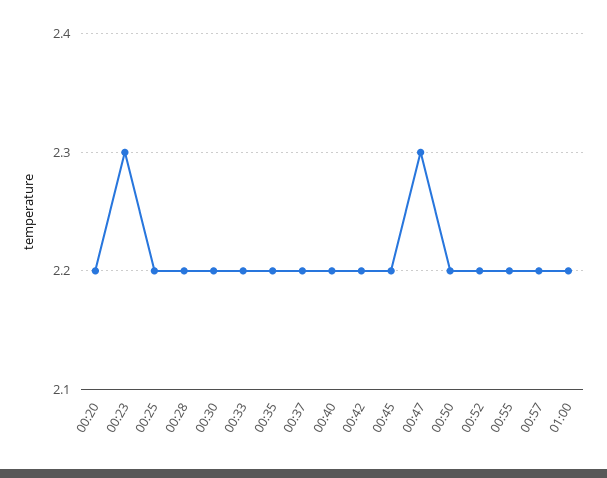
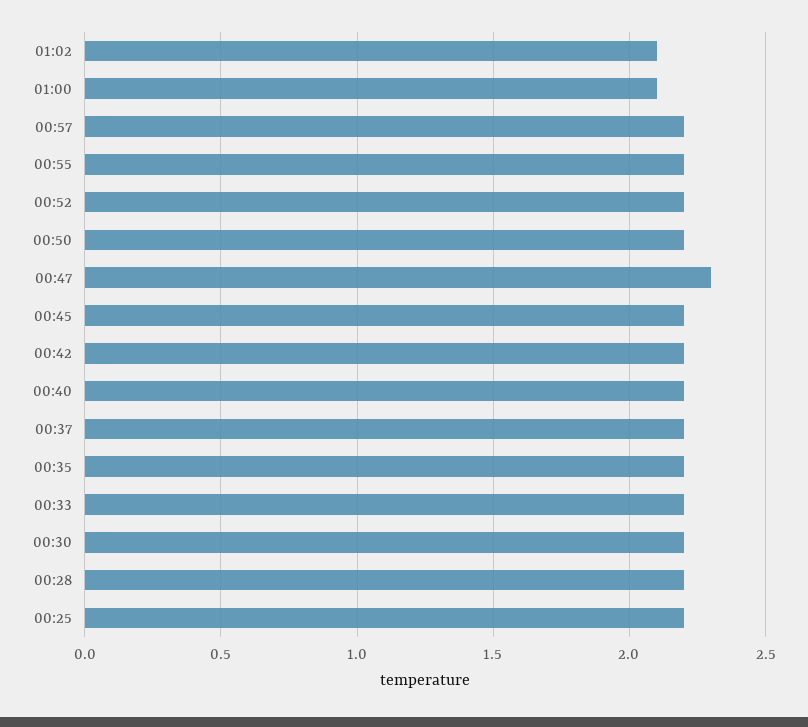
00:20: 2.2 -> none
00:23: 2.3 -> none
01:00: 2.2 -> 2.1
01:02: none -> 2.1

